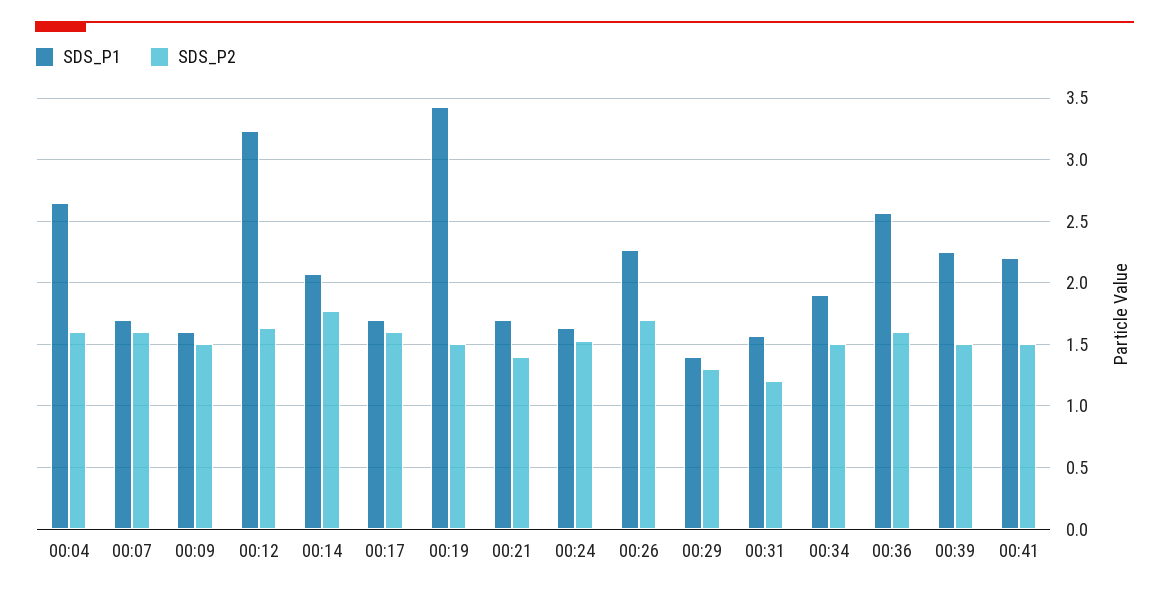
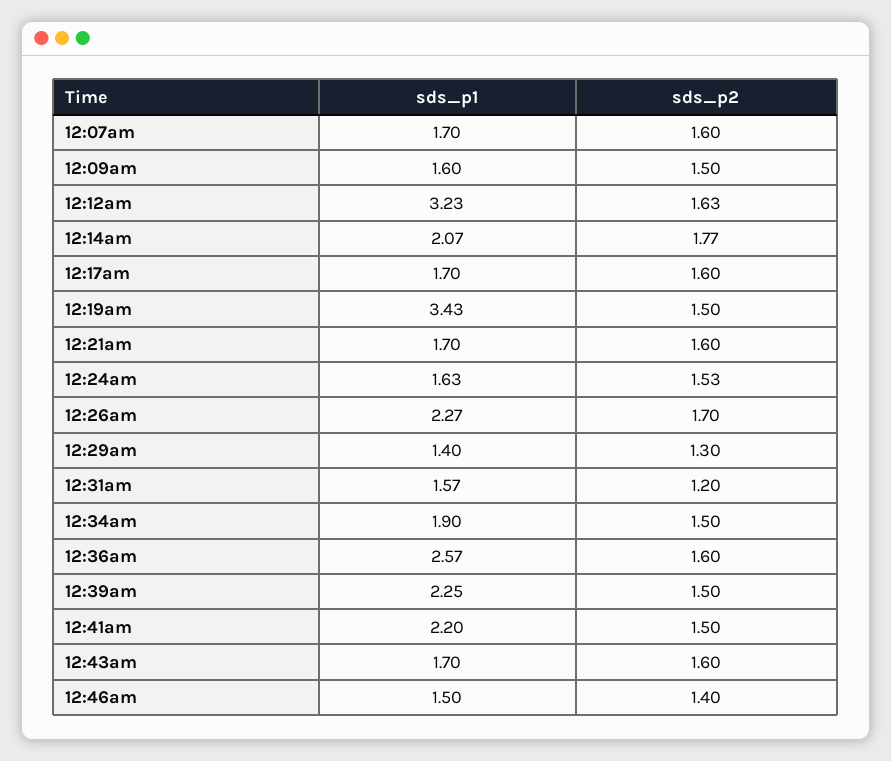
SDS_P1, 00:04: 2.65 -> none
SDS_P2, 00:04: 1.6 -> none
SDS_P2, 00:21: 1.4 -> 1.6
SDS_P1, 12:43am: none -> 1.7
SDS_P2, 12:43am: none -> 1.6
SDS_P1, 12:46am: none -> 1.5
SDS_P2, 12:46am: none -> 1.4

